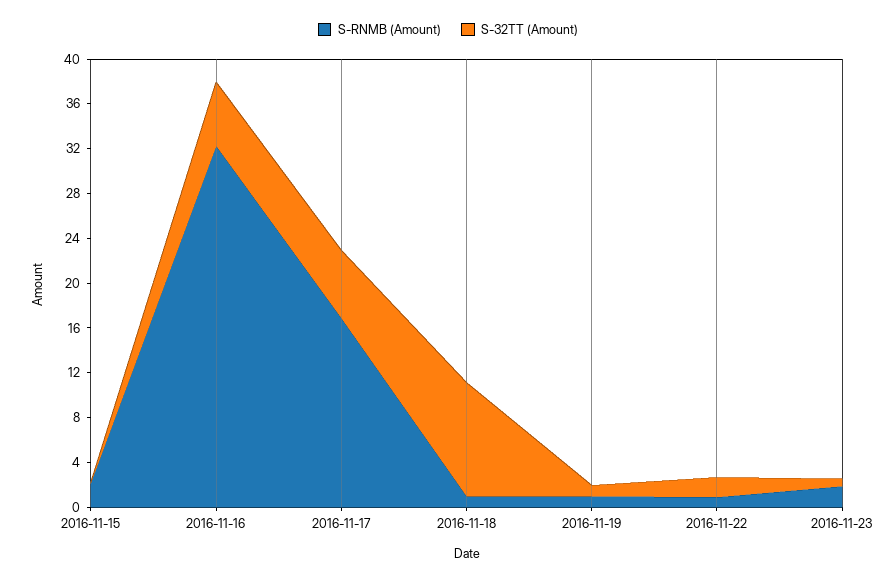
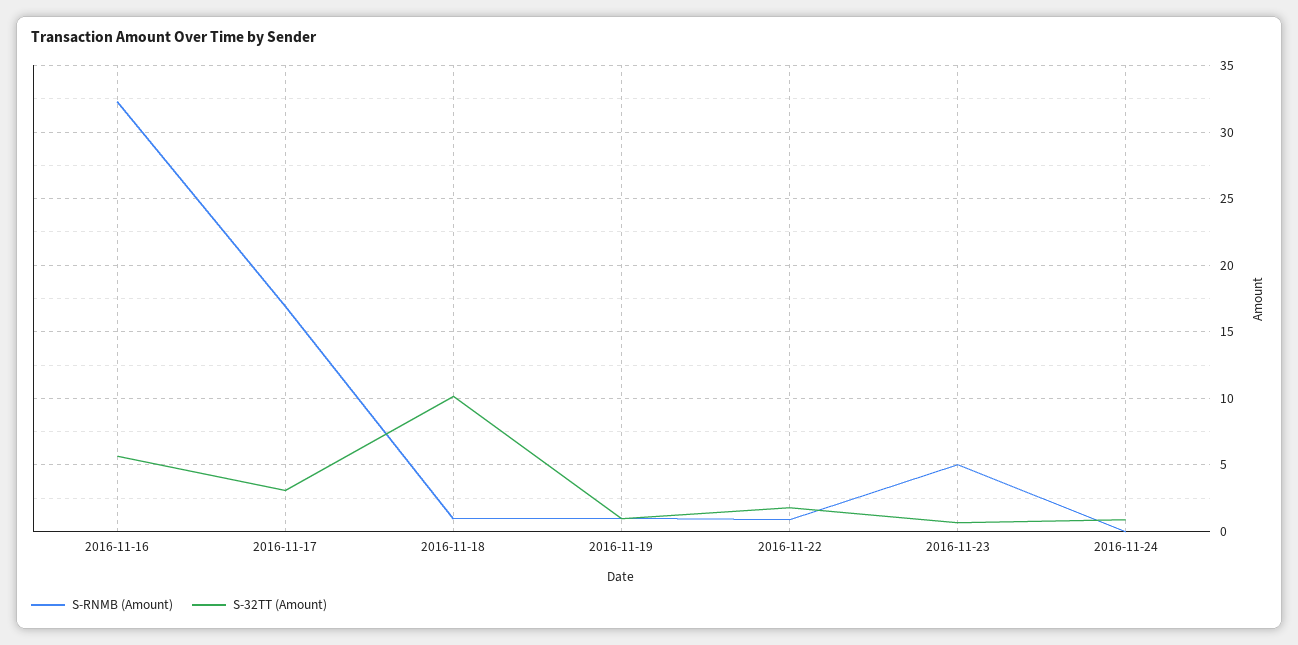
S-RNMB (Amount), 2016-11-15: 2 -> none
S-32TT (Amount), 2016-11-15: 0 -> none
S-32TT (Amount), 2016-11-17: 6 -> 3
S-RNMB (Amount), 2016-11-23: 2 -> 5
S-RNMB (Amount), 2016-11-24: none -> 0
S-32TT (Amount), 2016-11-24: none -> 1

